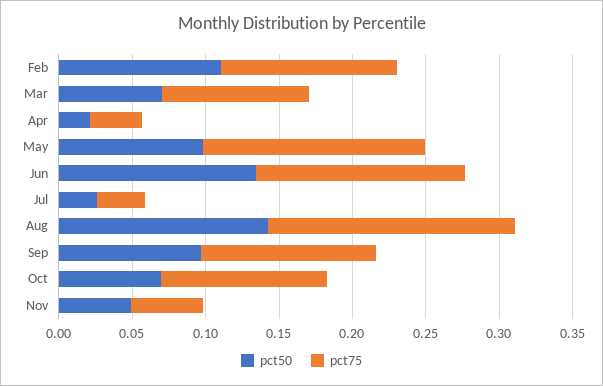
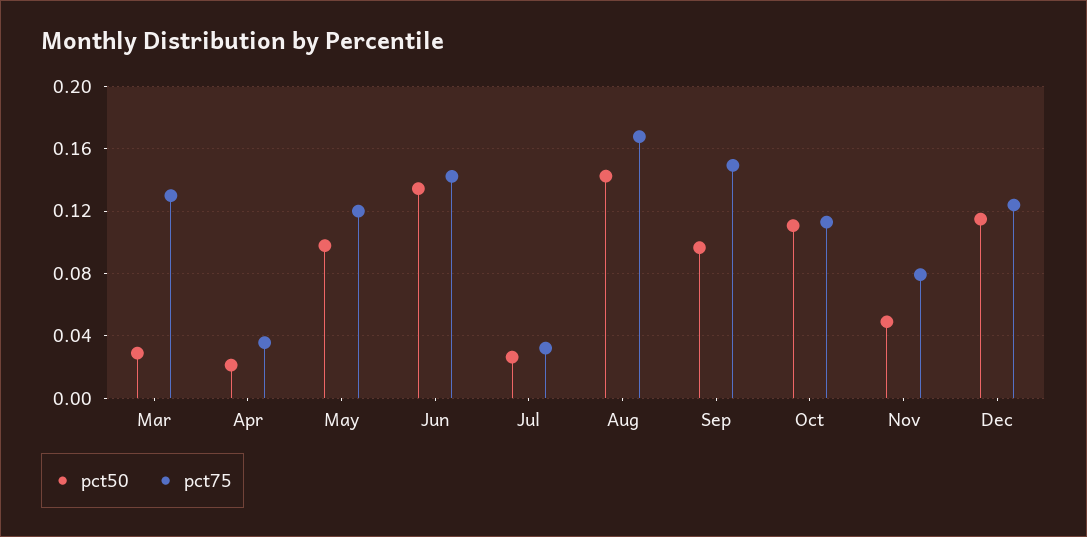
pct50, Feb: 0.11 -> none
pct75, Feb: 0.12 -> none
pct50, Mar: 0.07 -> 0.03
pct75, Mar: 0.1 -> 0.13
pct75, May: 0.15 -> 0.12
pct75, Sep: 0.12 -> 0.15
pct50, Oct: 0.07 -> 0.11
pct75, Nov: 0.05 -> 0.08
pct50, Dec: none -> 0.115
pct75, Dec: none -> 0.125

